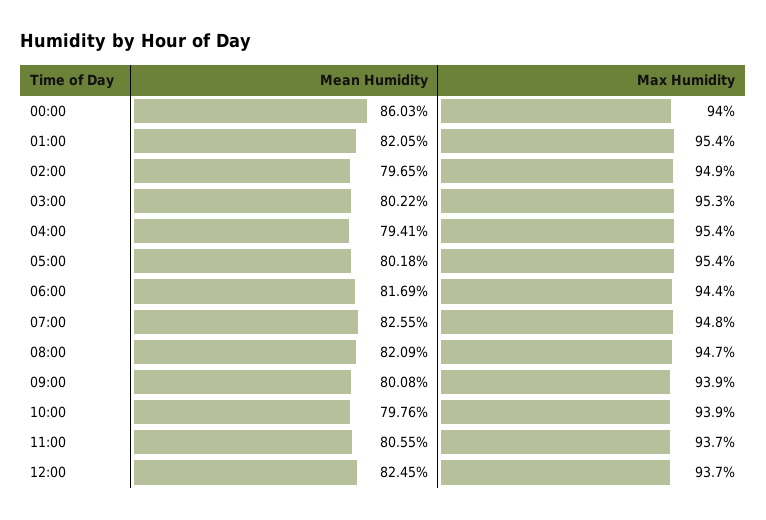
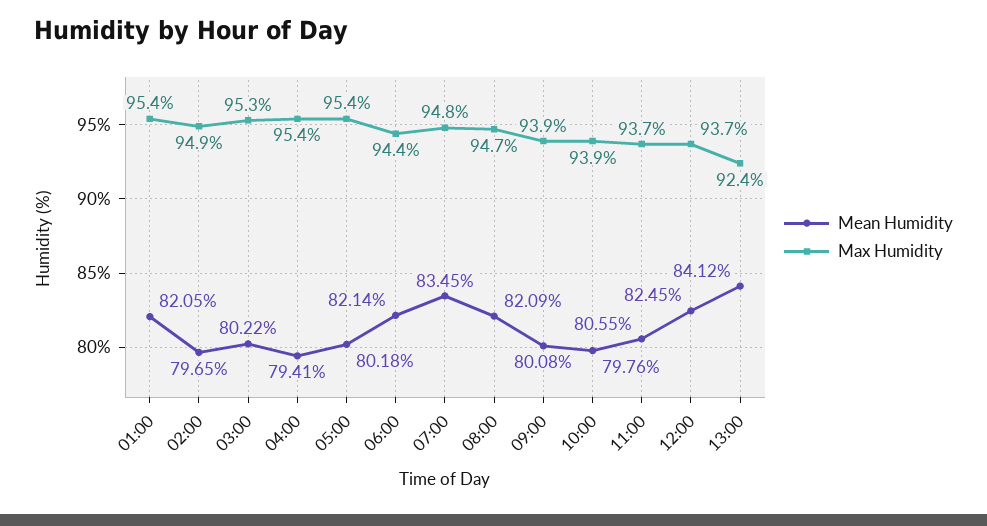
Mean Humidity, 00:00: 86.03 -> none
Max Humidity, 00:00: 94 -> none
Mean Humidity, 06:00: 81.69 -> 82.14
Mean Humidity, 07:00: 82.55 -> 83.45
Mean Humidity, 13:00: none -> 84.12
Max Humidity, 13:00: none -> 92.4

